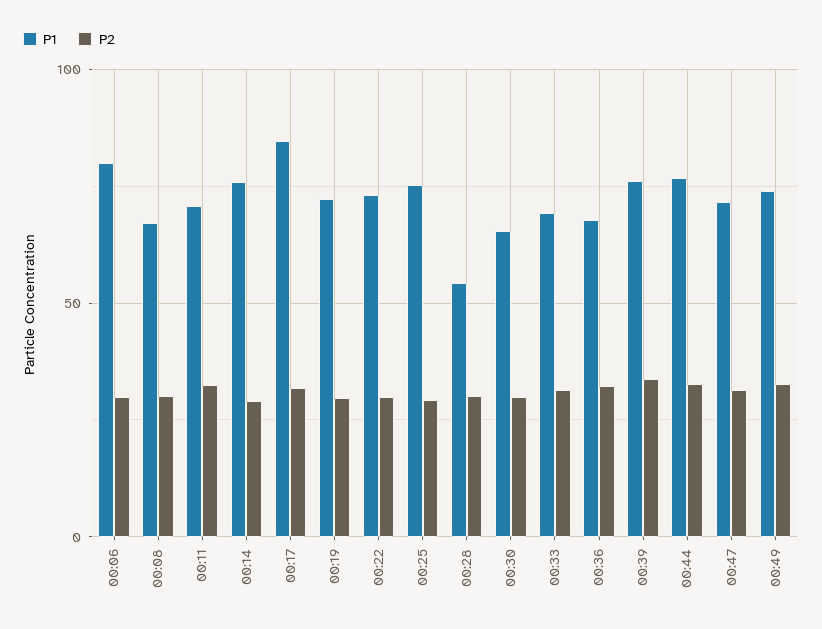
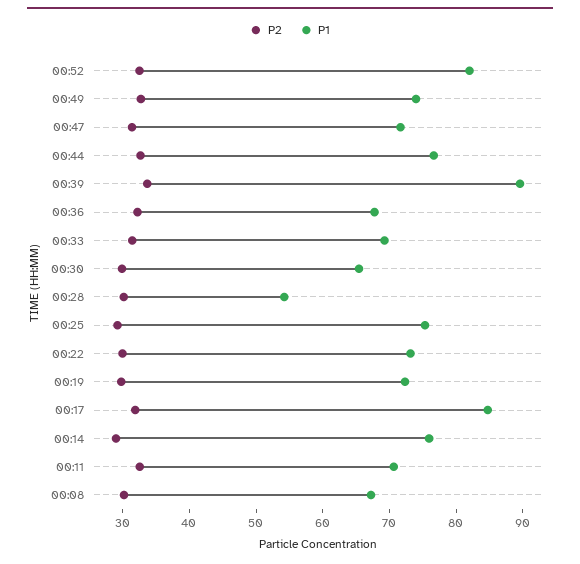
P1, 00:06: 80 -> none
P2, 00:06: 30 -> none
P1, 00:39: 75 -> 90
P2, 00:52: none -> 32
P1, 00:52: none -> 82

